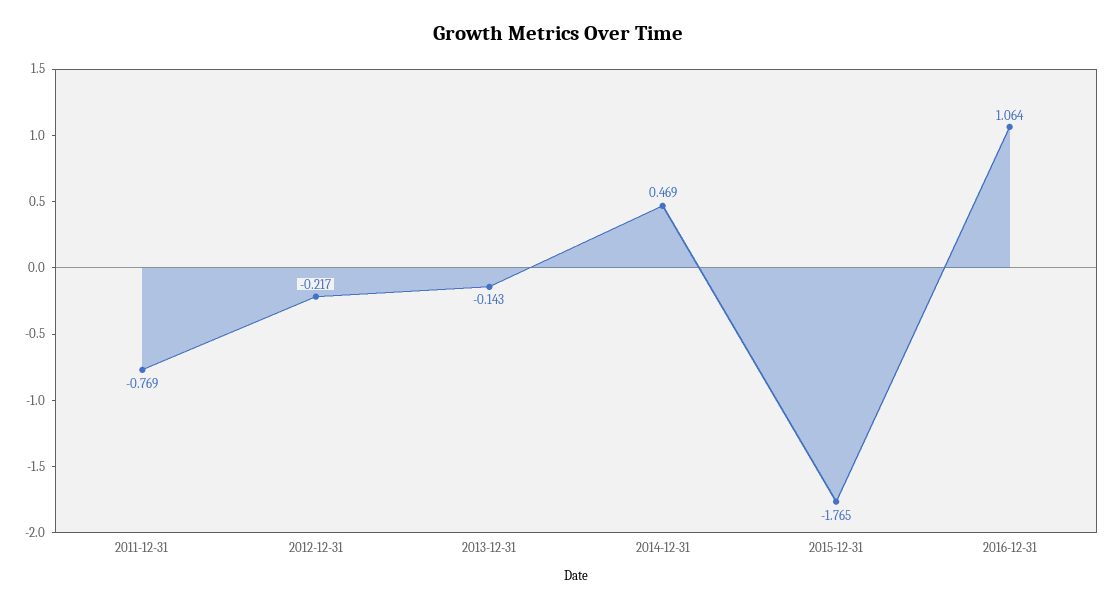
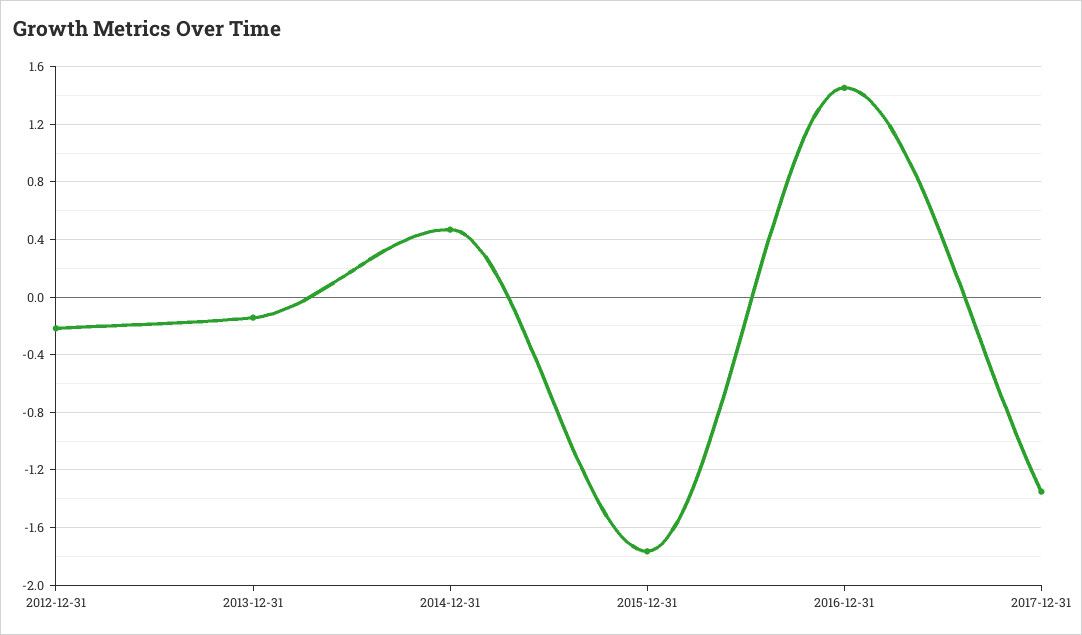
2011-12-31: -0.769 -> none
2016-12-31: 1.064 -> 1.45
2017-12-31: none -> -1.35

